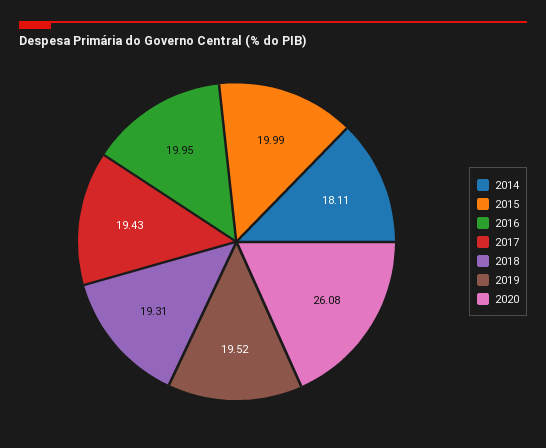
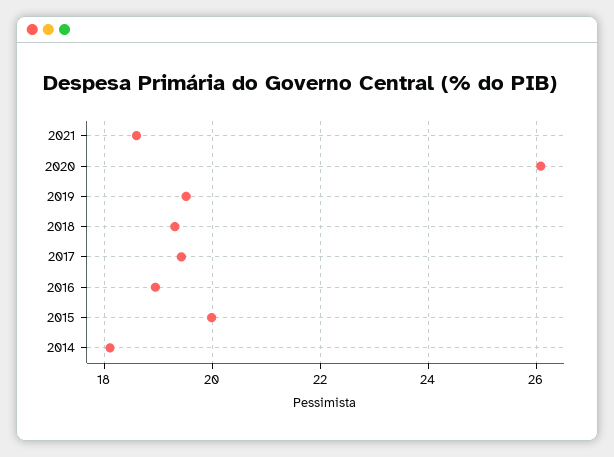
2016: 19.95 -> 19
2021: none -> 18.6

